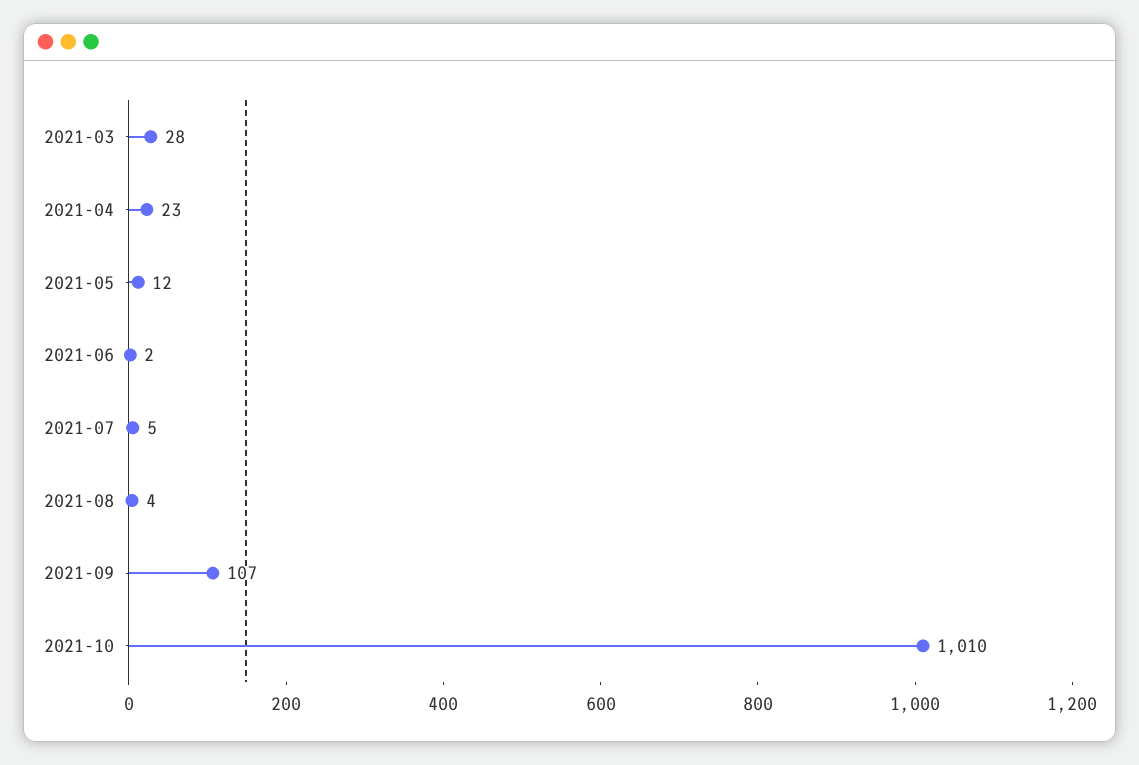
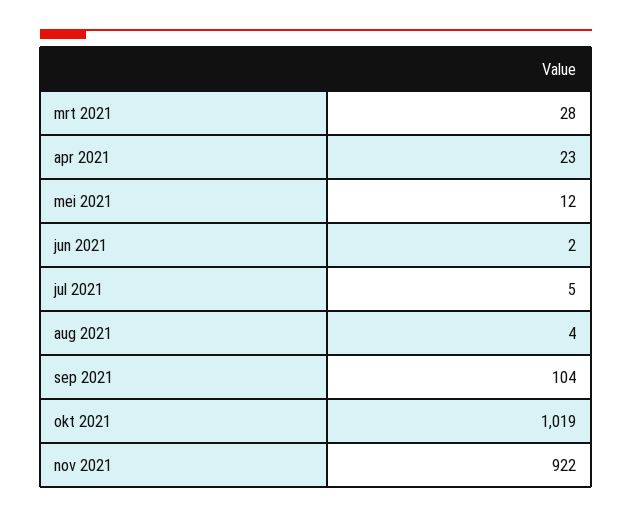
2021-09: 107 -> 104
2021-10: 1010 -> 1019
nov 2021: none -> 922

